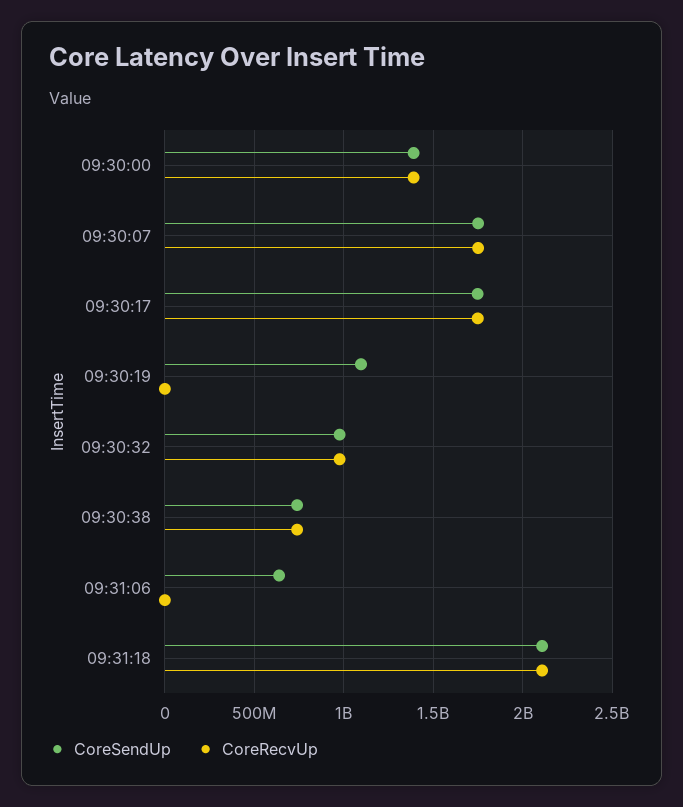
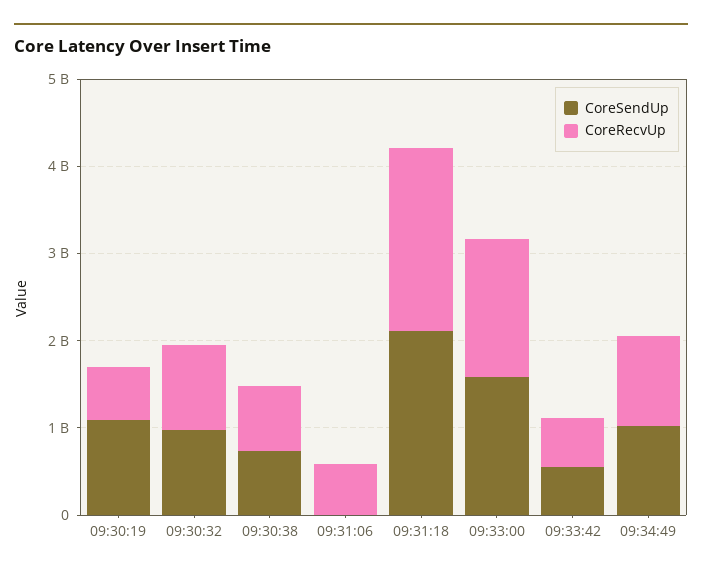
CoreSendUp, 09:30:00: 1400000000 -> none
CoreRecvUp, 09:30:00: 1400000000 -> none
CoreSendUp, 09:30:07: 1750000000 -> none
CoreRecvUp, 09:30:07: 1750000000 -> none
CoreSendUp, 09:30:17: 1750000000 -> none
CoreRecvUp, 09:30:17: 1750000000 -> none
CoreRecvUp, 09:30:19: 0 -> 600000000
CoreSendUp, 09:31:06: 650000000 -> 0
CoreRecvUp, 09:31:06: 0 -> 600000000
CoreSendUp, 09:33:00: none -> 1600000000
CoreRecvUp, 09:33:00: none -> 1600000000
CoreSendUp, 09:33:42: none -> 600000000
CoreRecvUp, 09:33:42: none -> 600000000
CoreSendUp, 09:34:49: none -> 1000000000
CoreRecvUp, 09:34:49: none -> 1000000000

